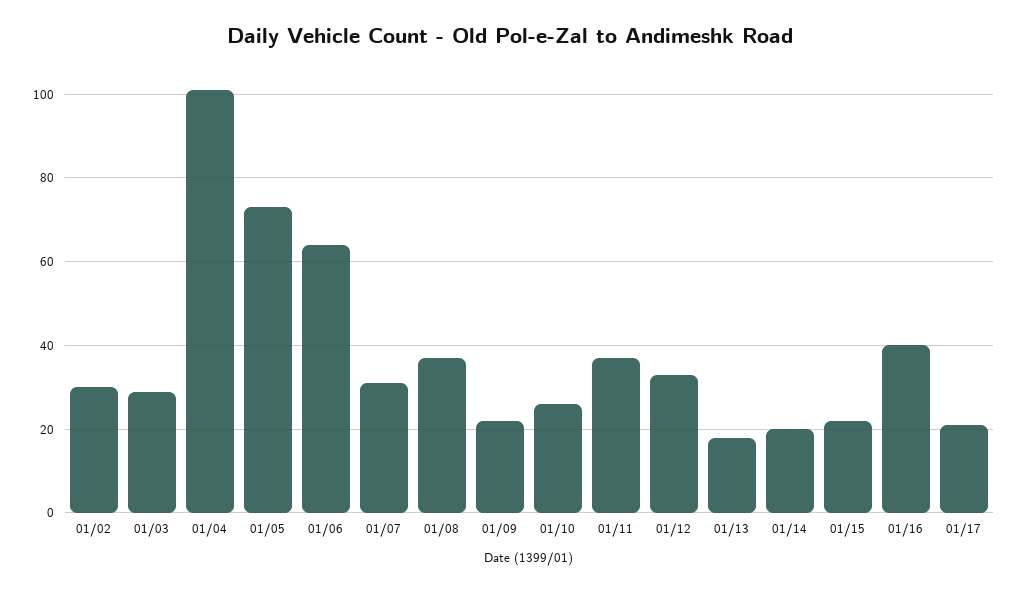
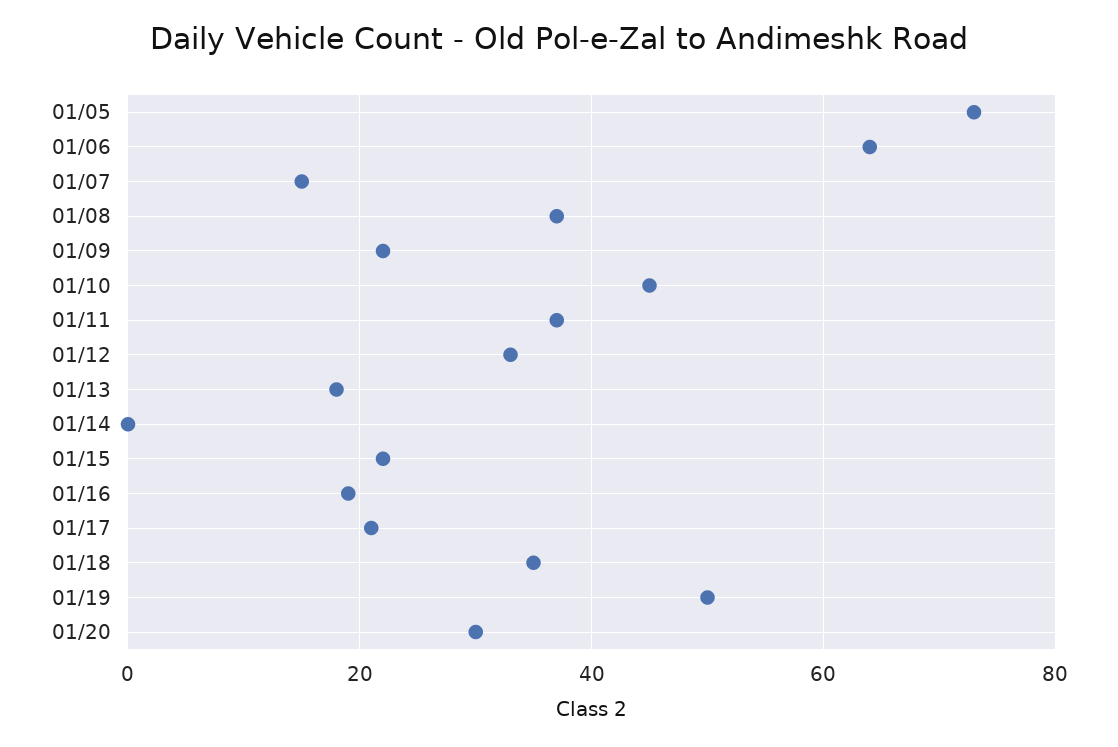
01/02: 30 -> none
01/03: 30 -> none
01/04: 100 -> none
01/07: 30 -> 15
01/10: 25 -> 45
01/14: 20 -> 0
01/16: 40 -> 20
01/18: none -> 35
01/19: none -> 50
01/20: none -> 30

